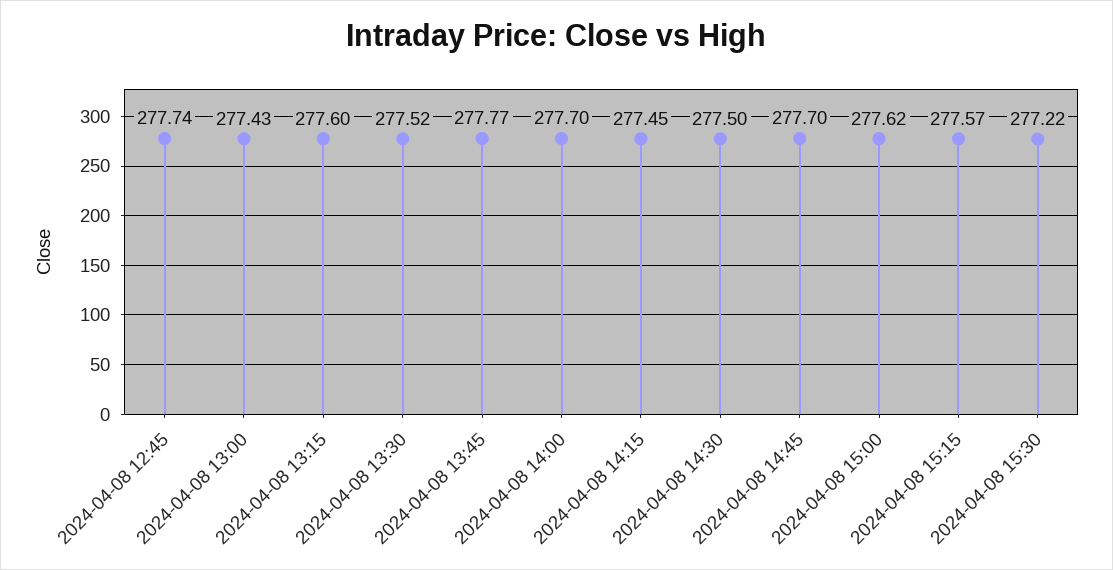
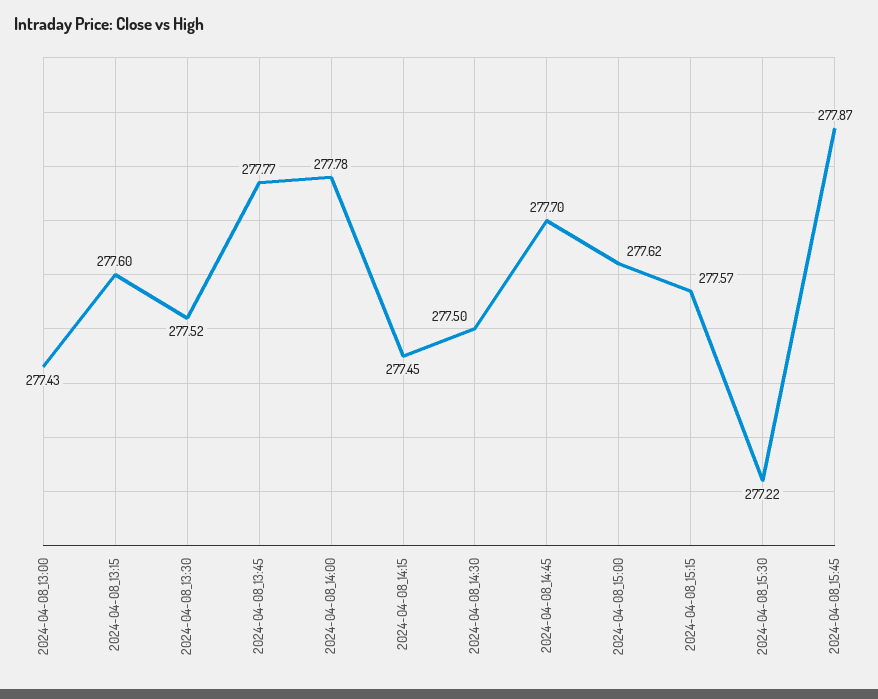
2024-04-08 12:45: 277.74 -> none
2024-04-08 14:00: 277.7 -> 277.78
2024-04-08_15:45: none -> 277.87

